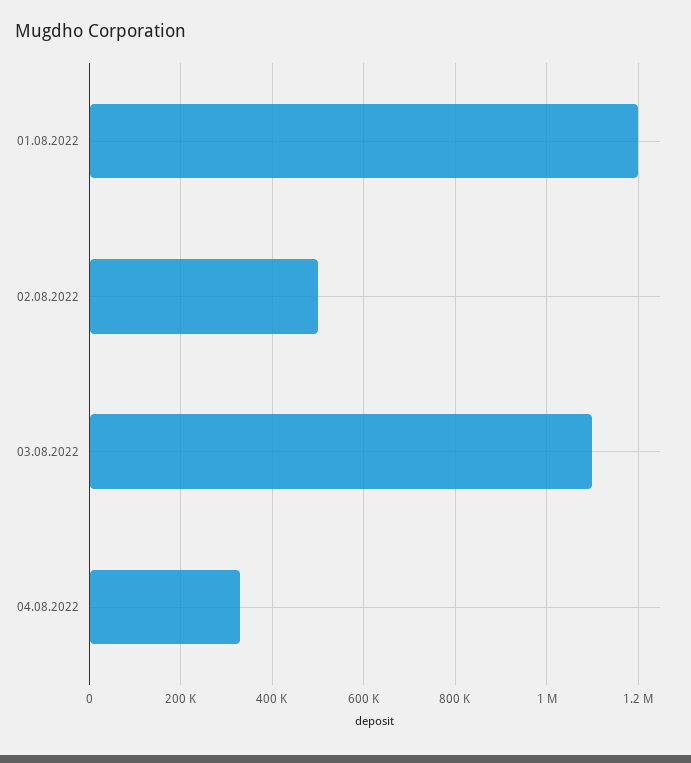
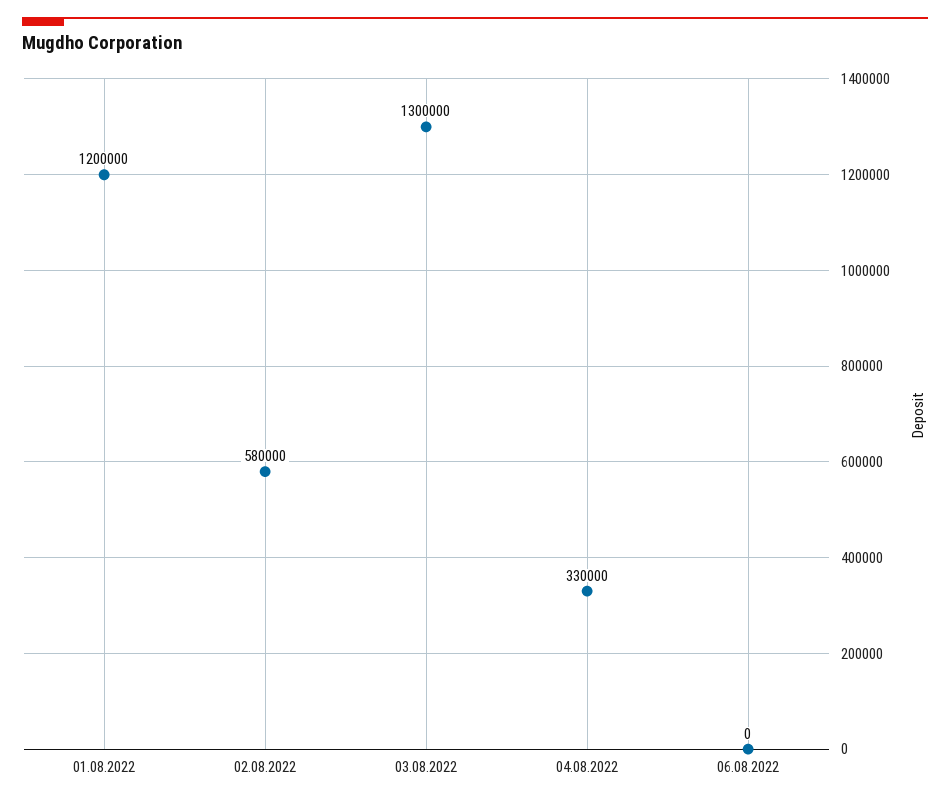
02.08.2022: 500000 -> 580000
03.08.2022: 1100000 -> 1300000
06.08.2022: none -> 0

